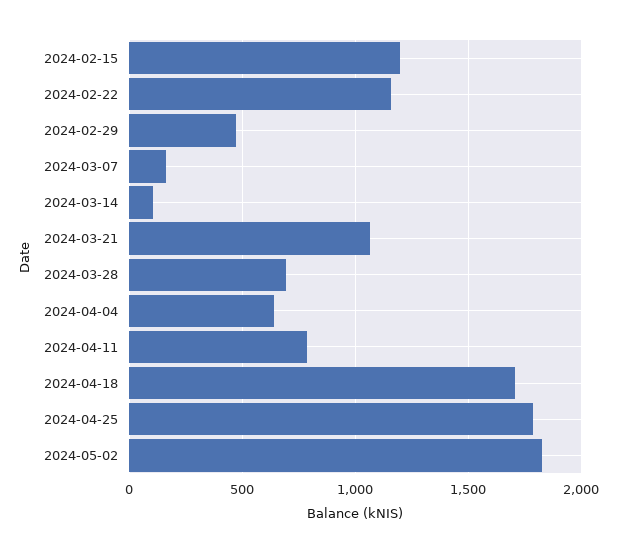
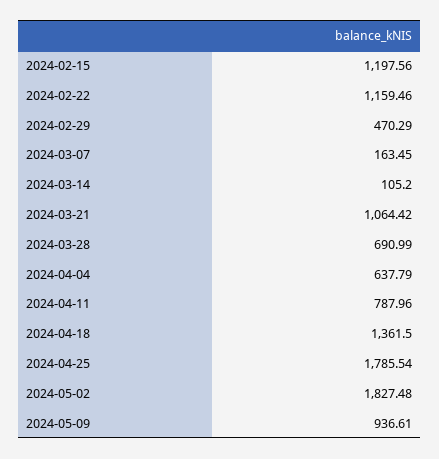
2024-04-18: 1700 -> 1361.5
2024-05-09: none -> 936.61

